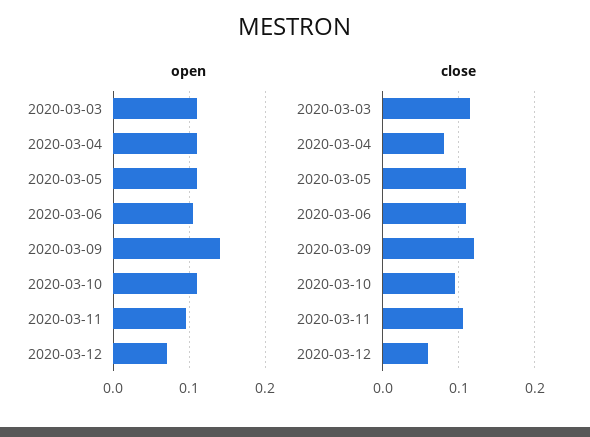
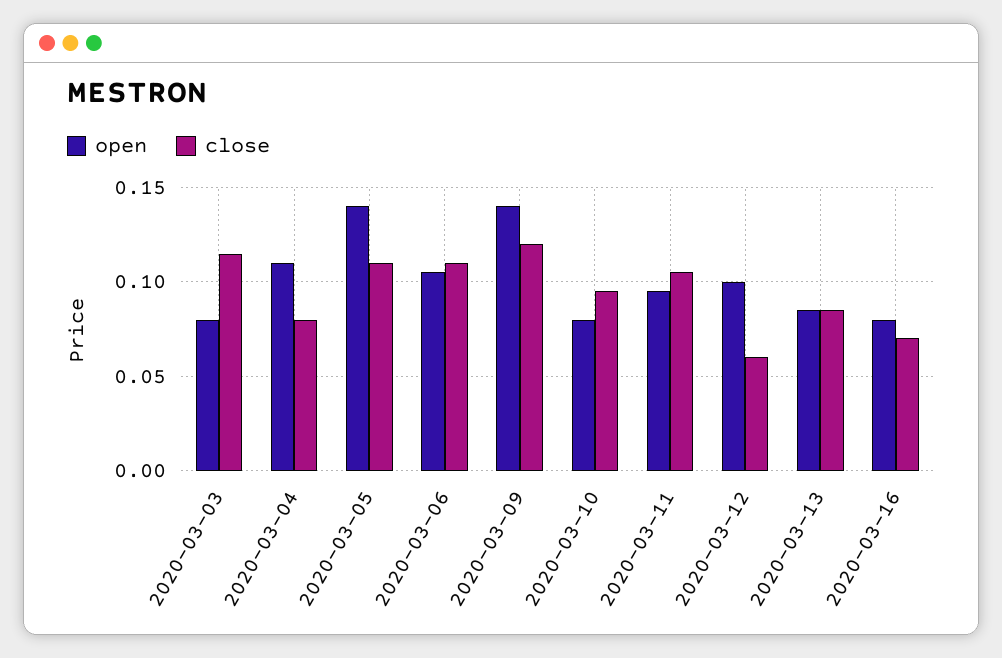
open, 2020-03-03: 0.11 -> 0.08
open, 2020-03-05: 0.11 -> 0.14
open, 2020-03-10: 0.11 -> 0.08
open, 2020-03-12: 0.07 -> 0.1
open, 2020-03-13: none -> 0.085
close, 2020-03-13: none -> 0.085
open, 2020-03-16: none -> 0.08
close, 2020-03-16: none -> 0.07

